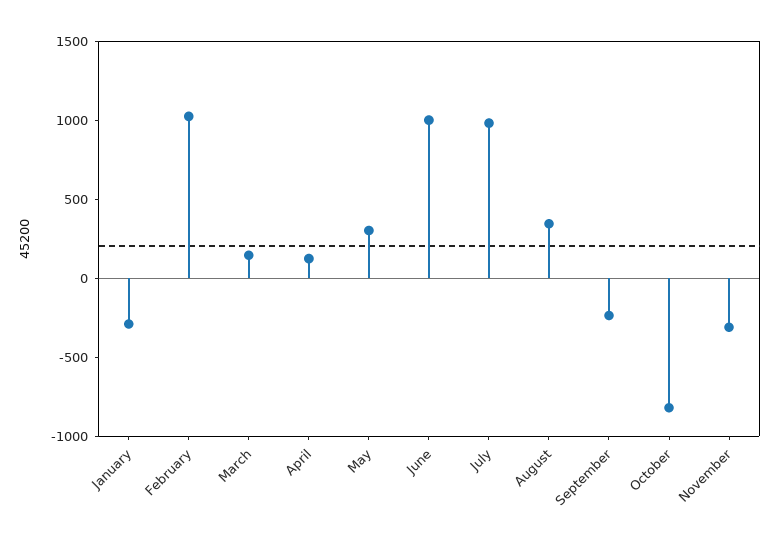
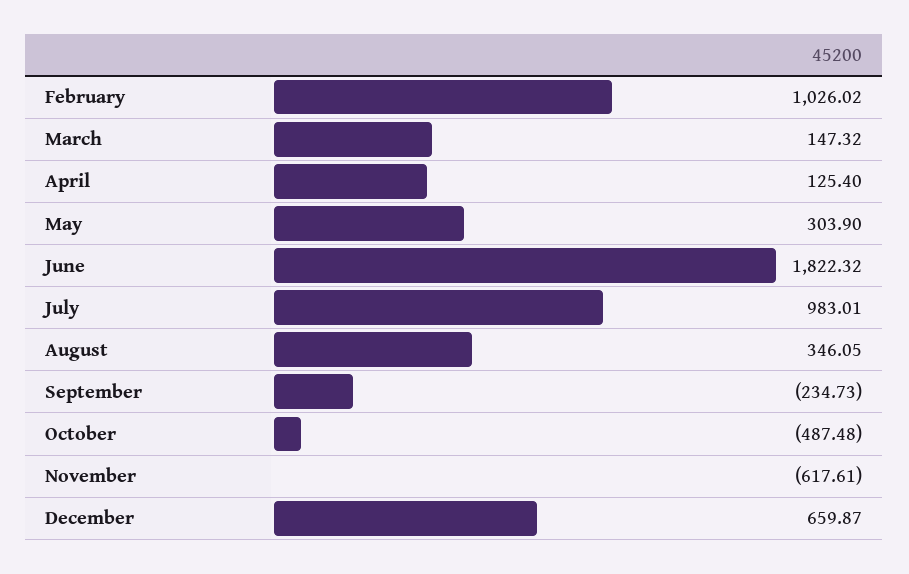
January: -300 -> none
June: 1000 -> 1822.32
October: -800 -> -487.48
November: -300 -> -617.61
December: none -> 659.87

